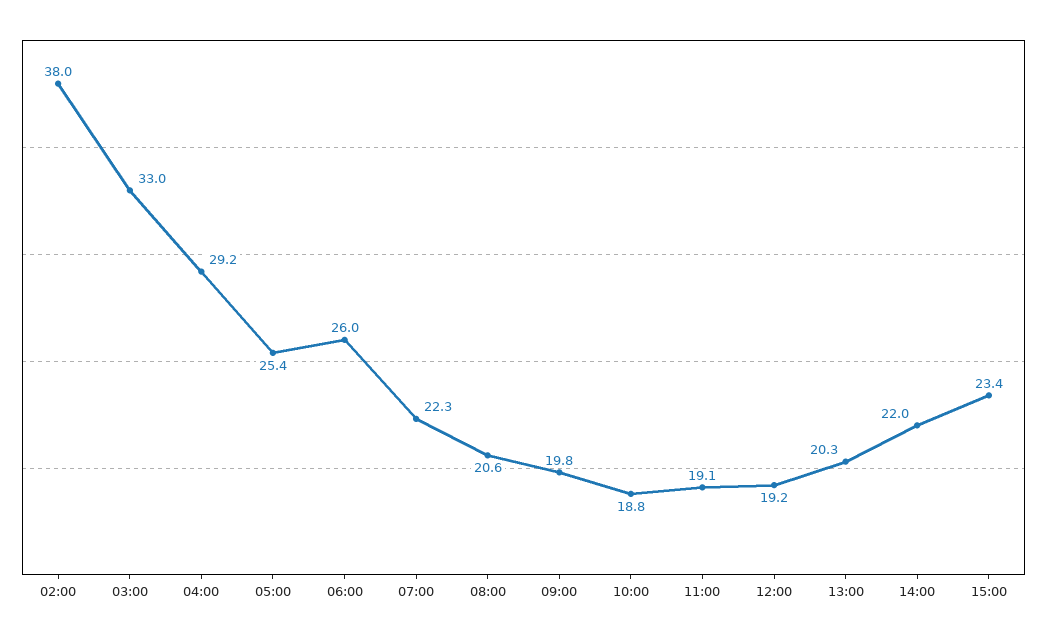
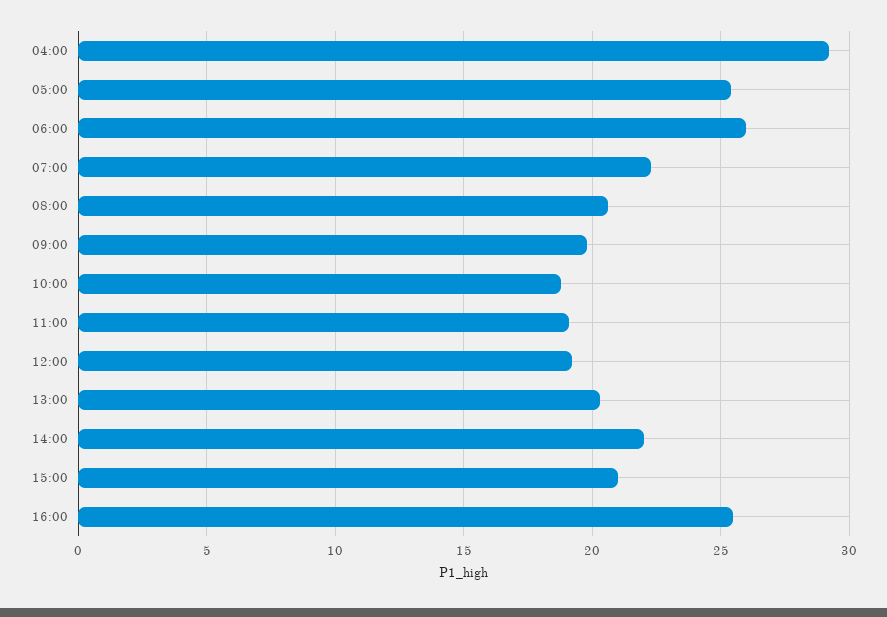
02:00: 38 -> none
03:00: 33 -> none
15:00: 23.4 -> 21
16:00: none -> 25.5

